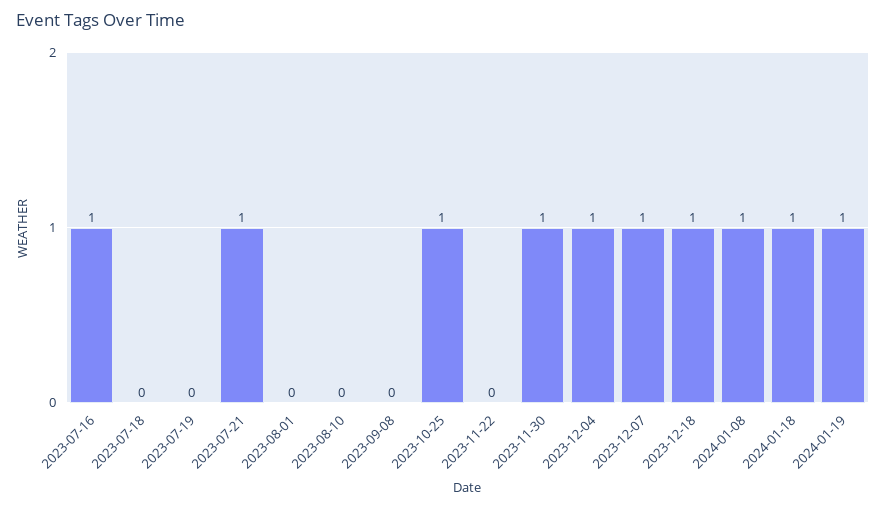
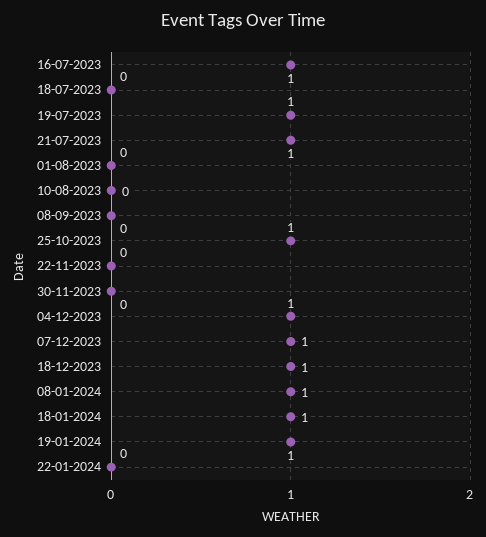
2023-07-19: 0 -> 1
2023-11-30: 1 -> 0
22-01-2024: none -> 0

